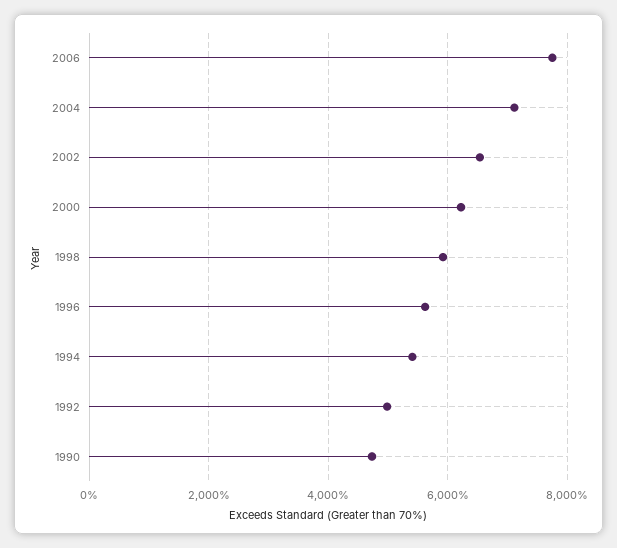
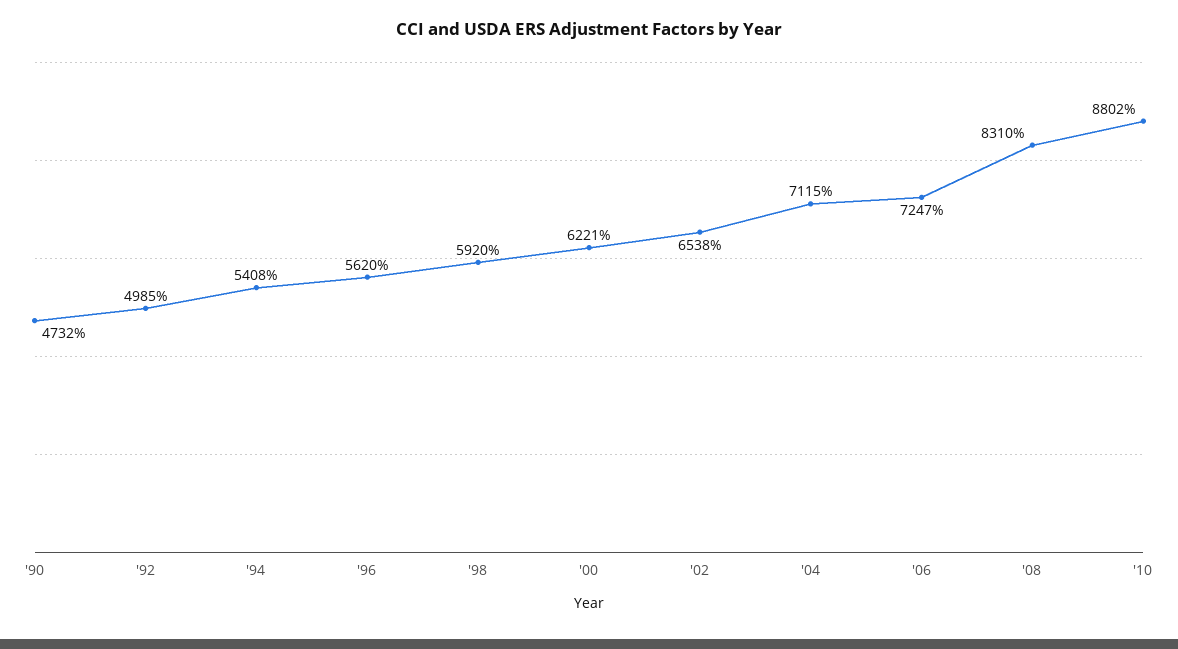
2006: 7800 -> 7247
'08: none -> 8310
'10: none -> 8802

